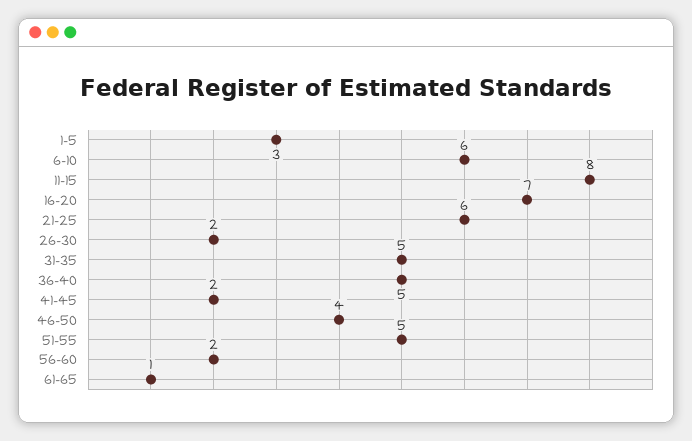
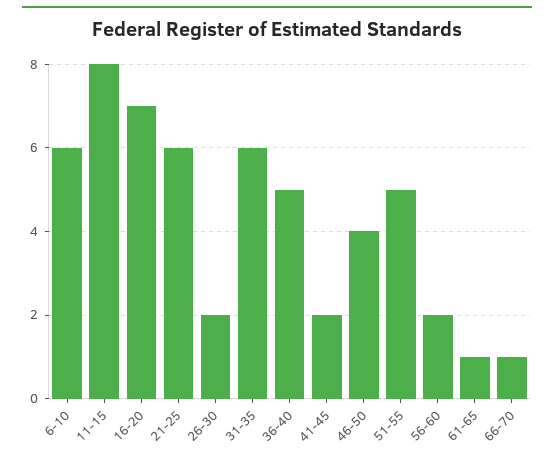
1-5: 3 -> none
31-35: 5 -> 6
66-70: none -> 1

